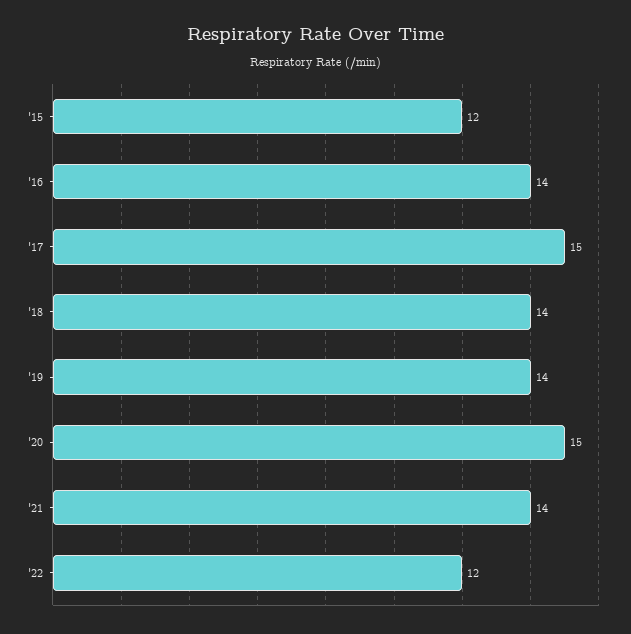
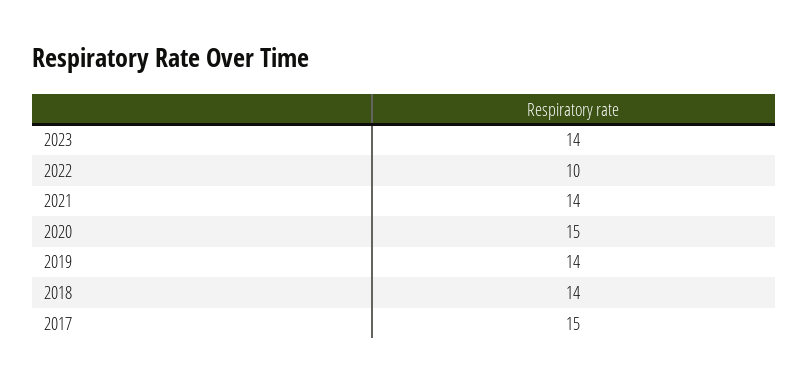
'15: 12 -> none
'16: 14 -> none
'22: 12 -> 10
2023: none -> 14

